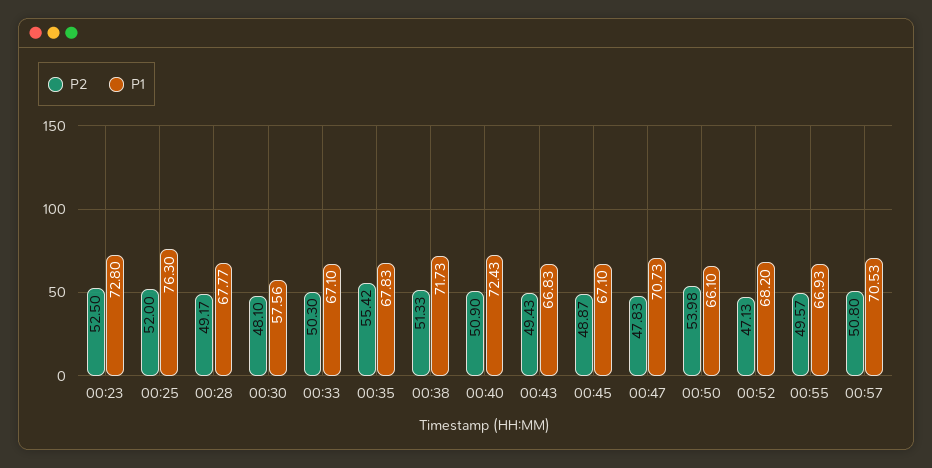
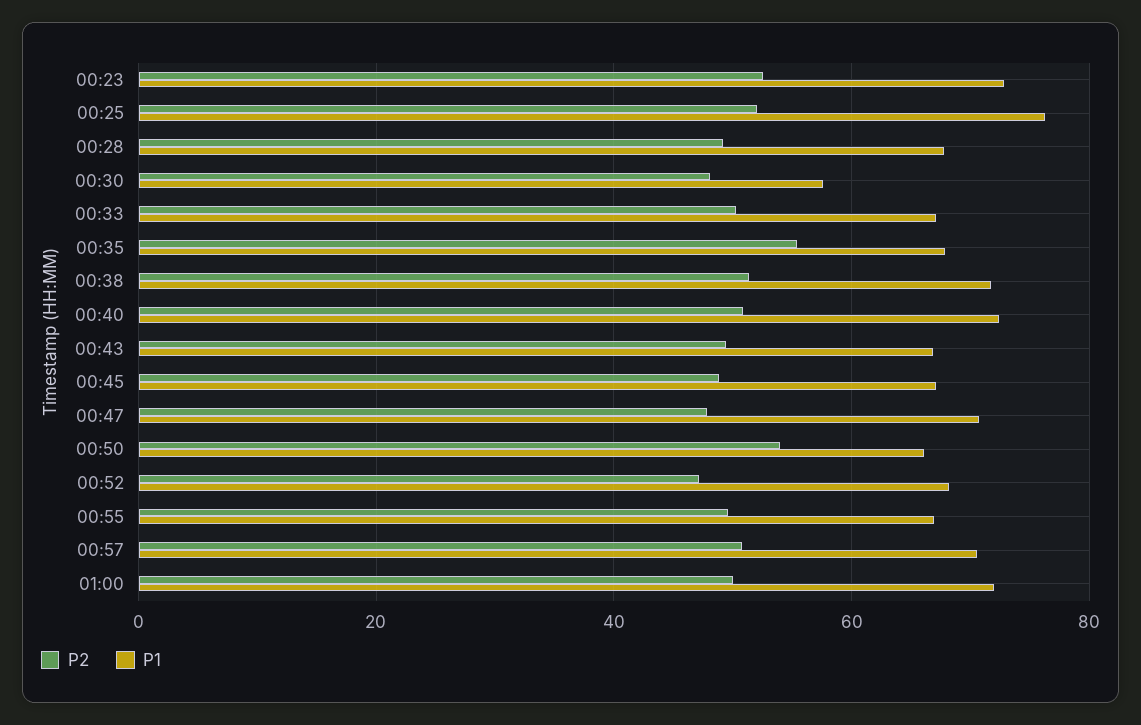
P2, 01:00: none -> 50
P1, 01:00: none -> 72

